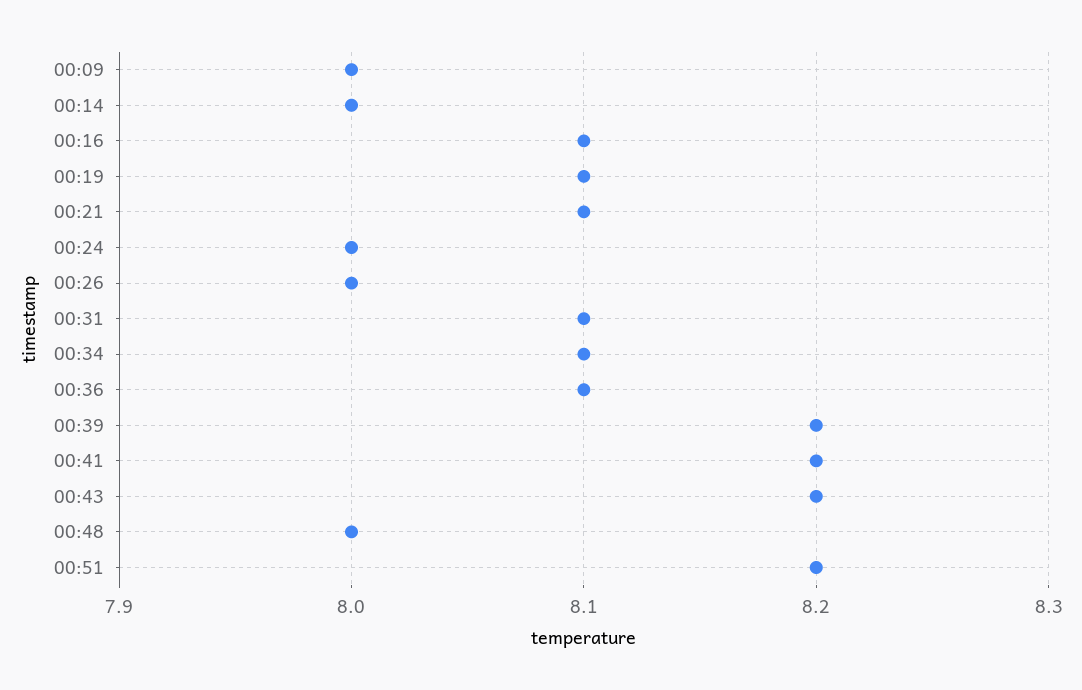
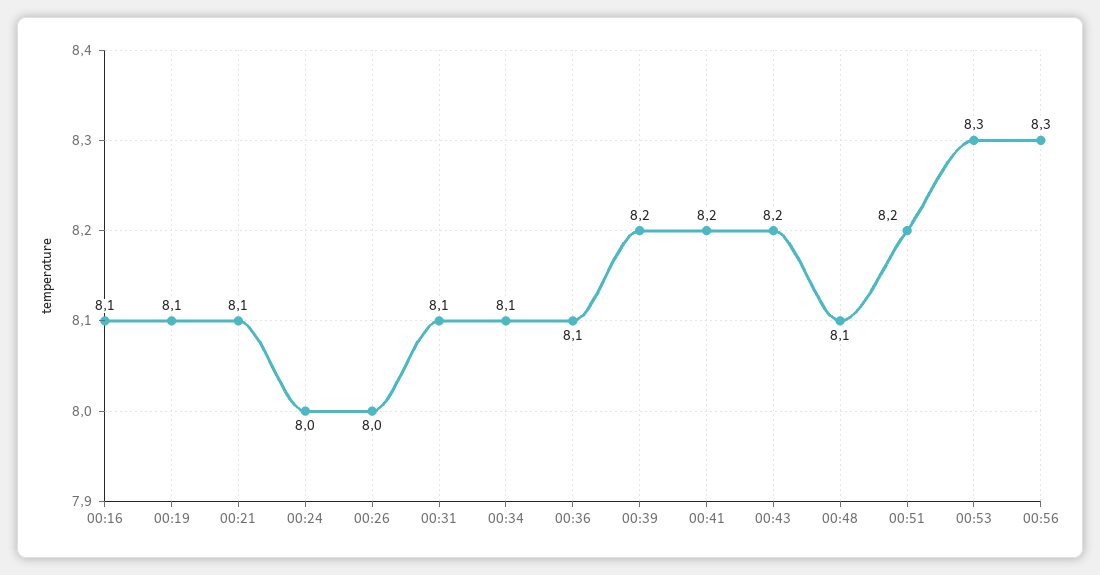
00:09: 8 -> none
00:14: 8 -> none
00:48: 8 -> 8.1
00:53: none -> 8.3
00:56: none -> 8.3

